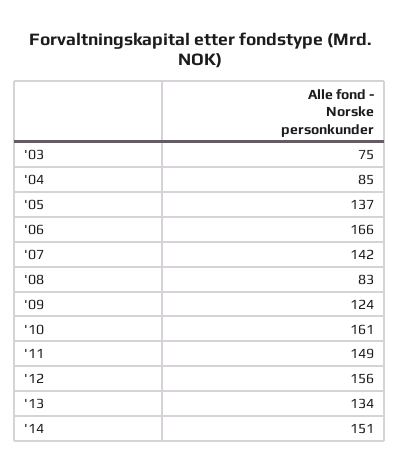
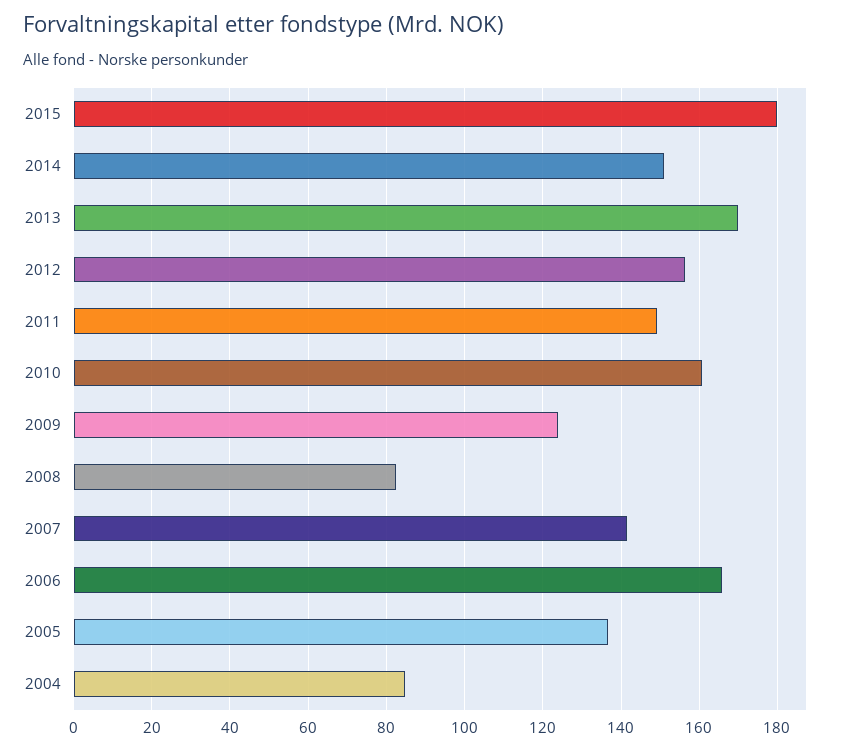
'03: 75 -> none
'13: 134 -> 170
2015: none -> 180

